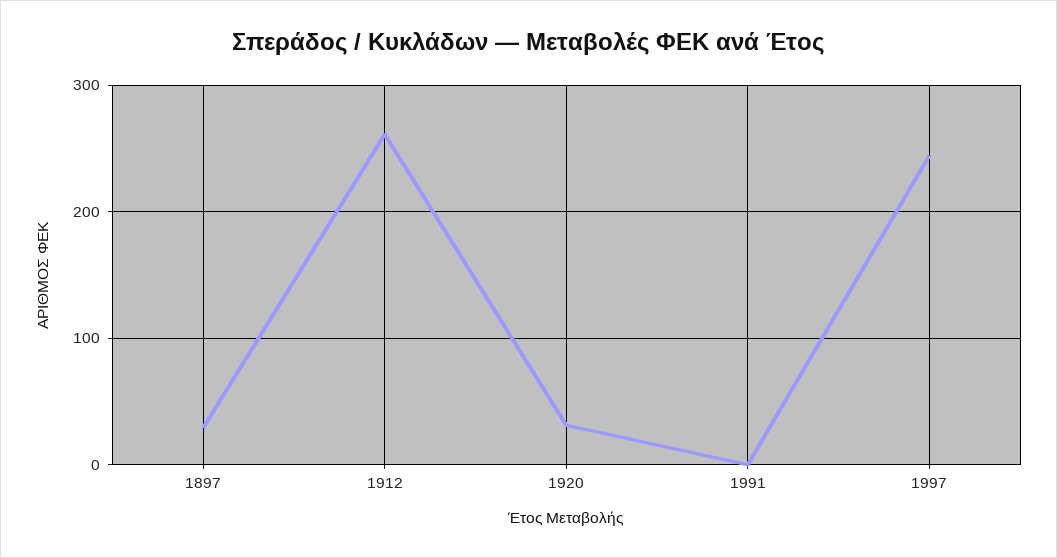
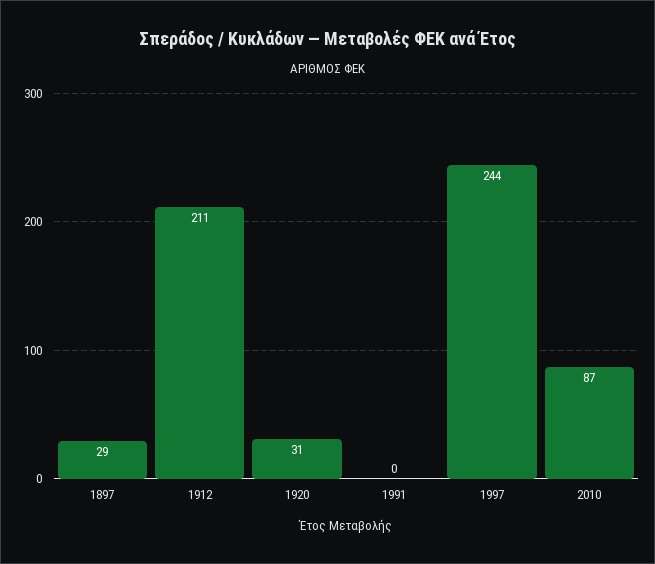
1912: 260 -> 211
2010: none -> 87

